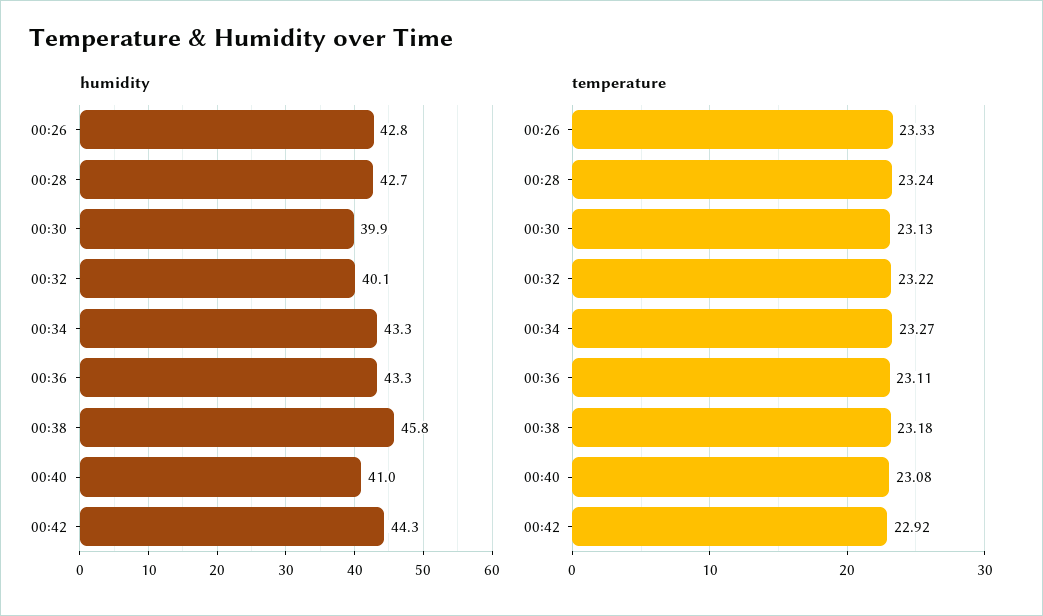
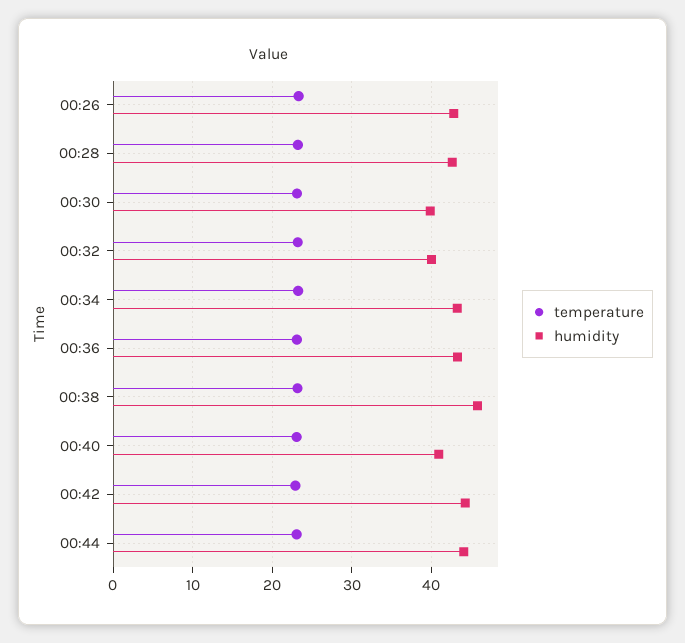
temperature, 00:44: none -> 23
humidity, 00:44: none -> 44

